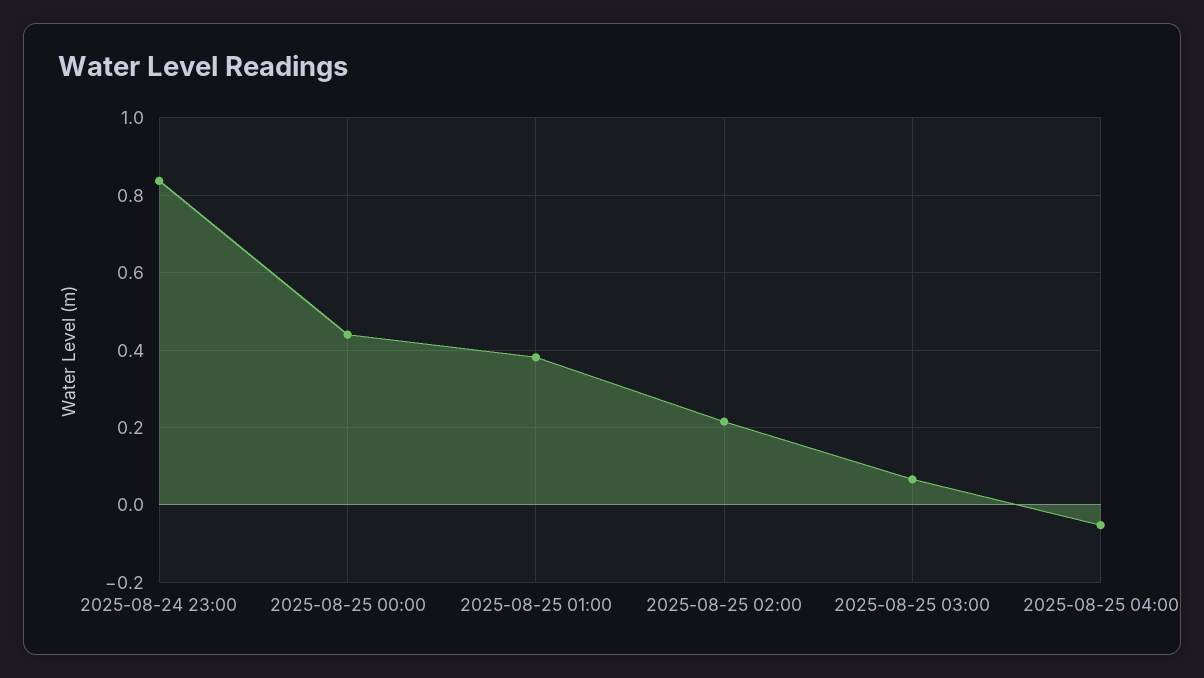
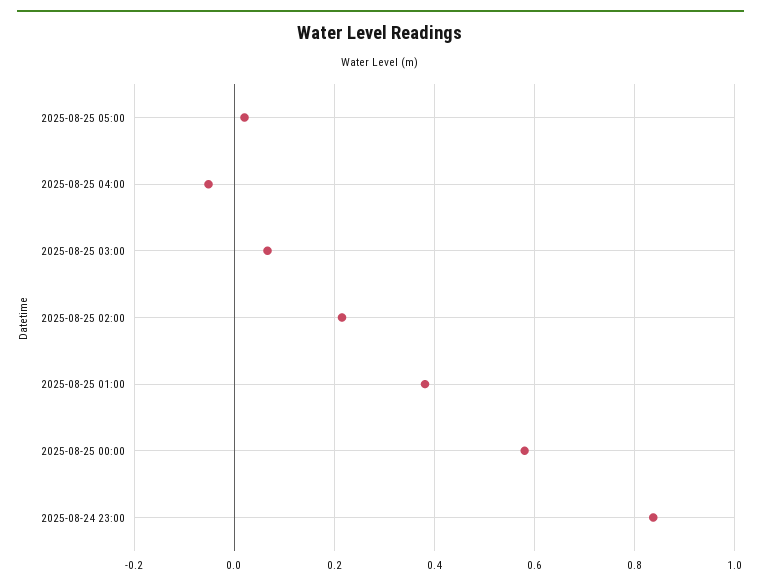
2025-08-25 00:00: 0.44 -> 0.58
2025-08-25 05:00: none -> 0.02

